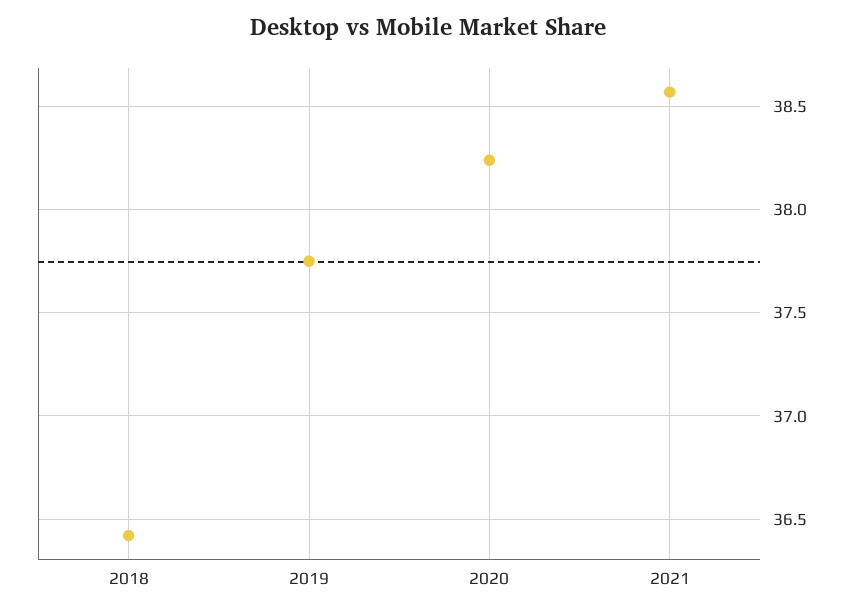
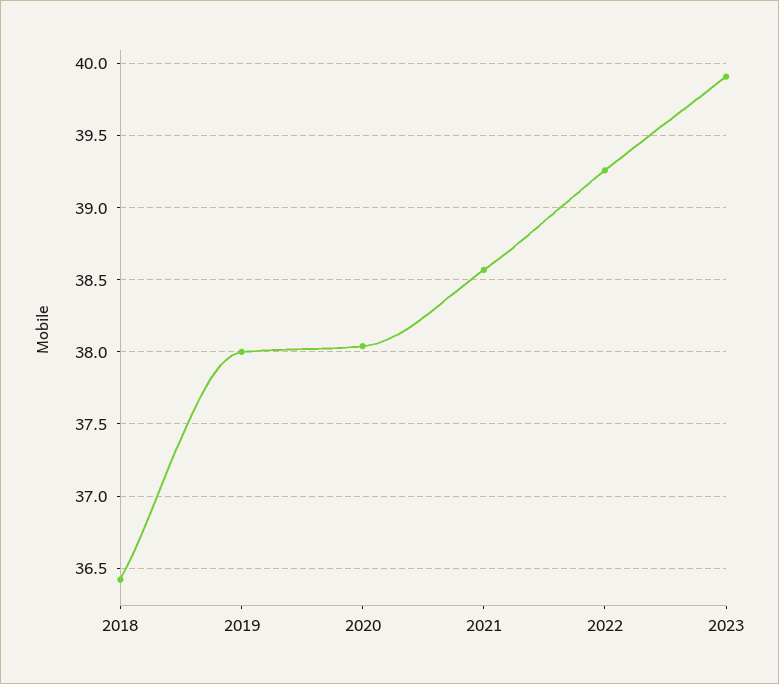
2019: 37.75 -> 38
2020: 38.25 -> 38.05
2022: none -> 39.25
2023: none -> 39.9

